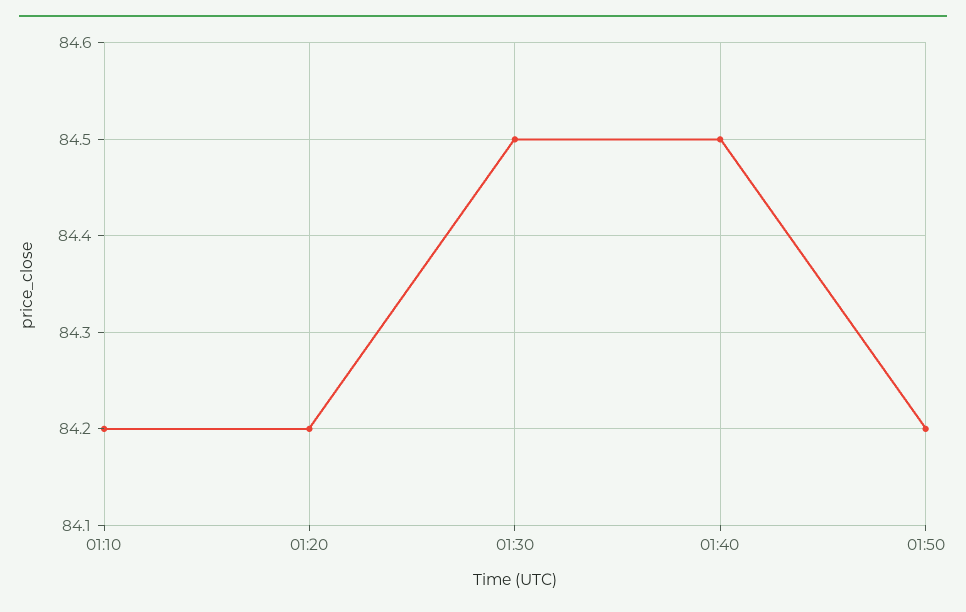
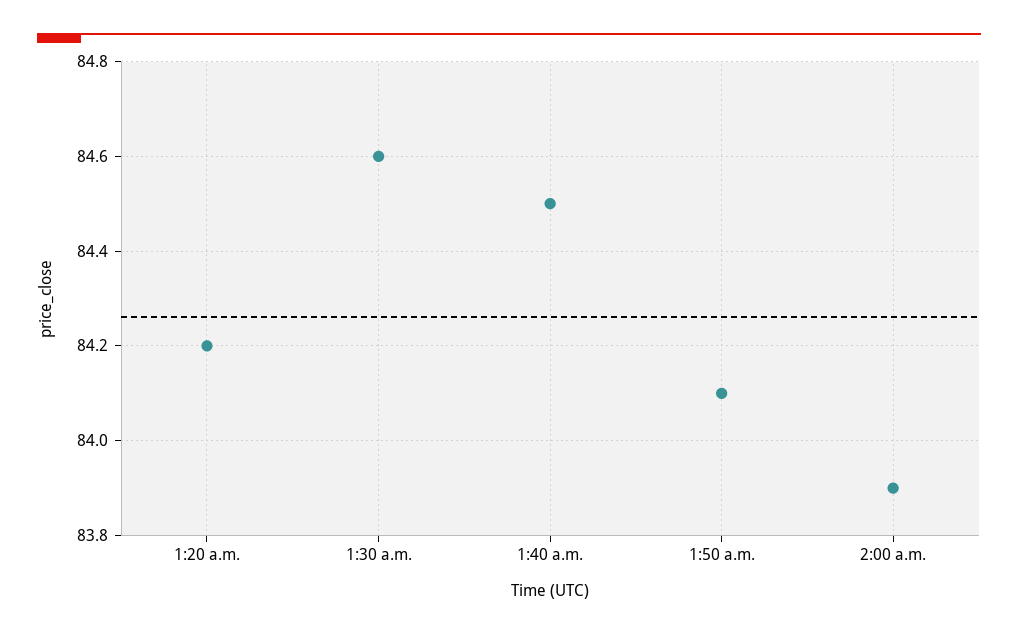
01:10: 84.2 -> none
01:30: 84.5 -> 84.6
01:50: 84.2 -> 84.1
2:00 a.m.: none -> 83.9

